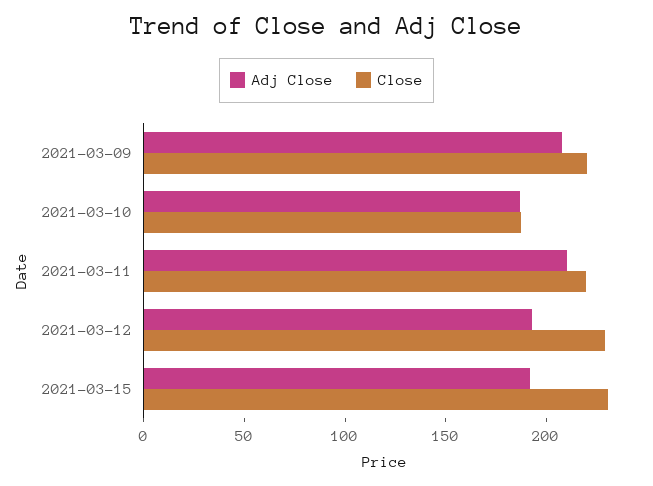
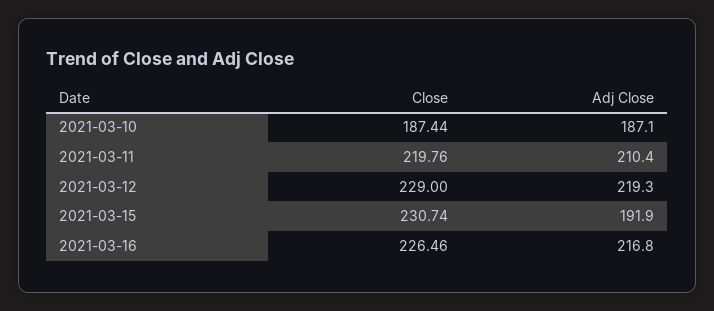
Adj Close, 2021-03-09: 210 -> none
Close, 2021-03-09: 220 -> none
Adj Close, 2021-03-12: 190 -> 219.3
Close, 2021-03-16: none -> 226.46
Adj Close, 2021-03-16: none -> 216.8

